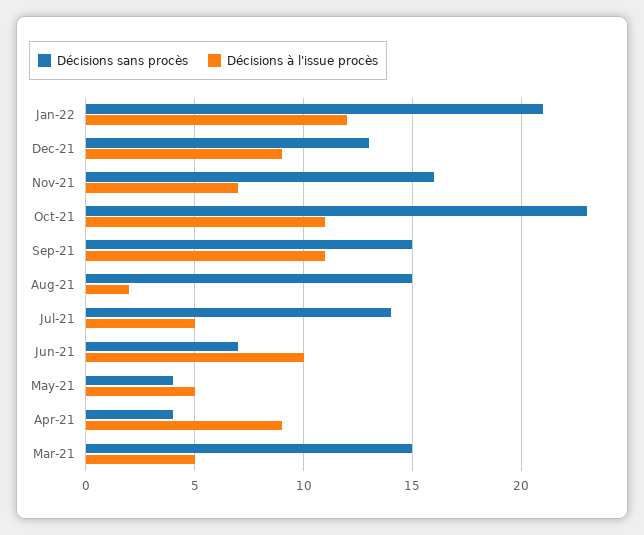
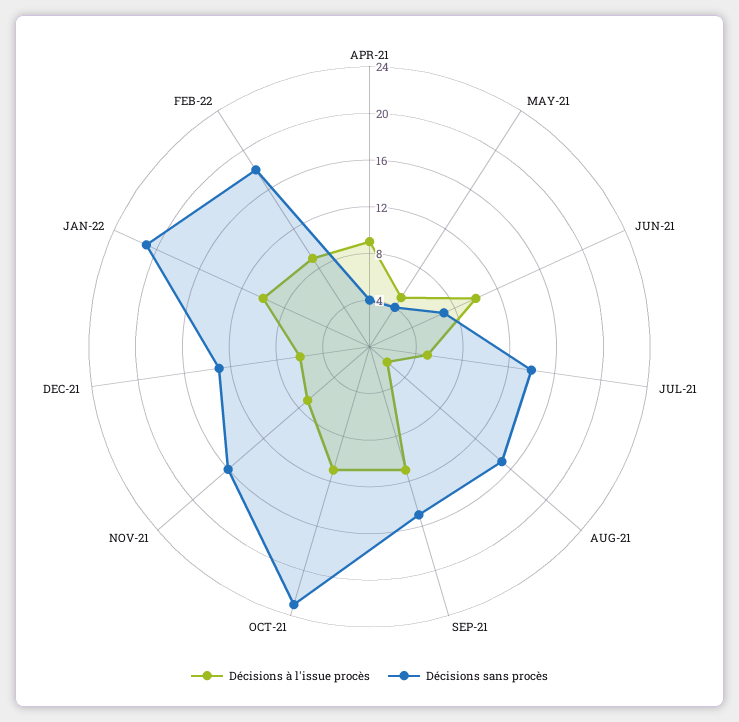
Décisions à l'issue procès, Jan-22: 12 -> 10
Décisions à l'issue procès, Dec-21: 9 -> 6
Décisions sans procès, Mar-21: 15 -> none
Décisions à l'issue procès, Mar-21: 5 -> none
Décisions à l'issue procès, FEB-22: none -> 9
Décisions sans procès, FEB-22: none -> 18

